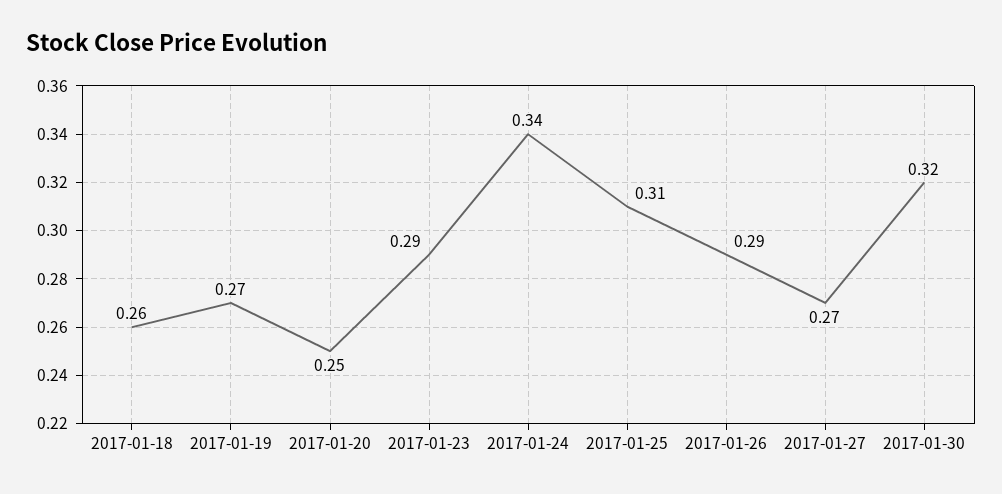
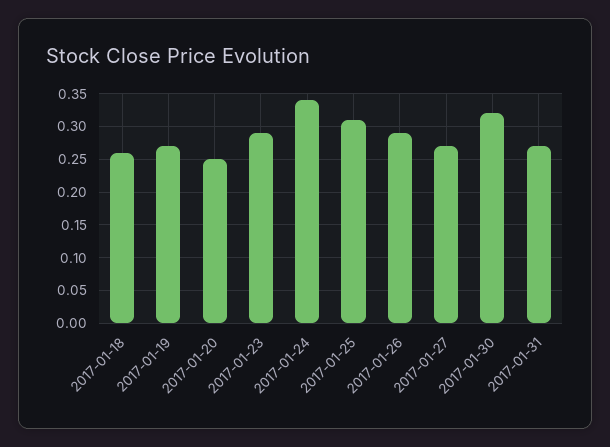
2017-01-31: none -> 0.27

